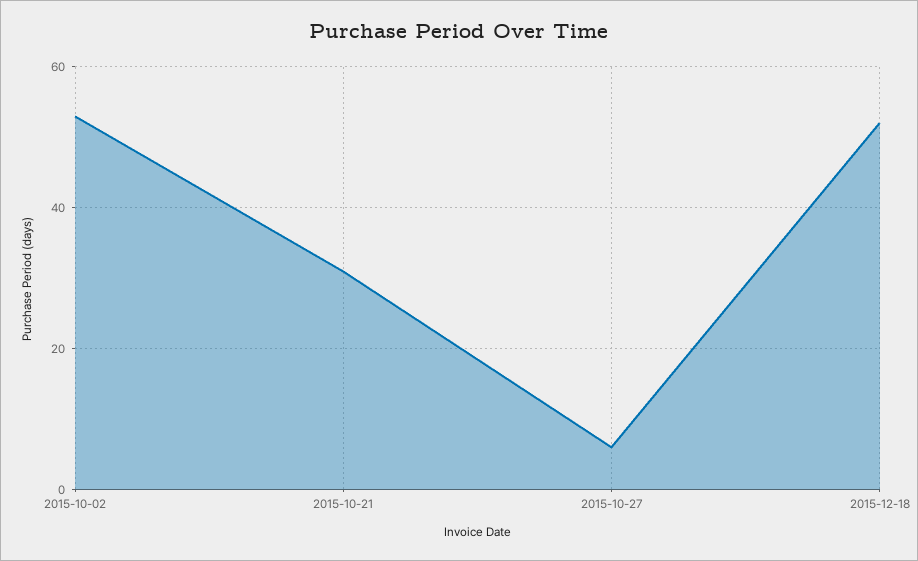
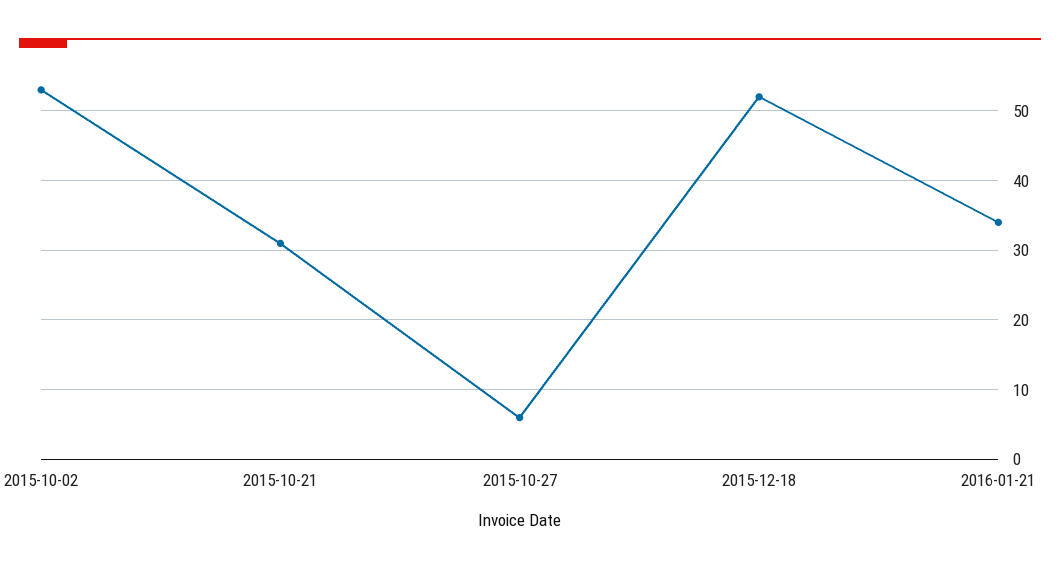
2016-01-21: none -> 34

